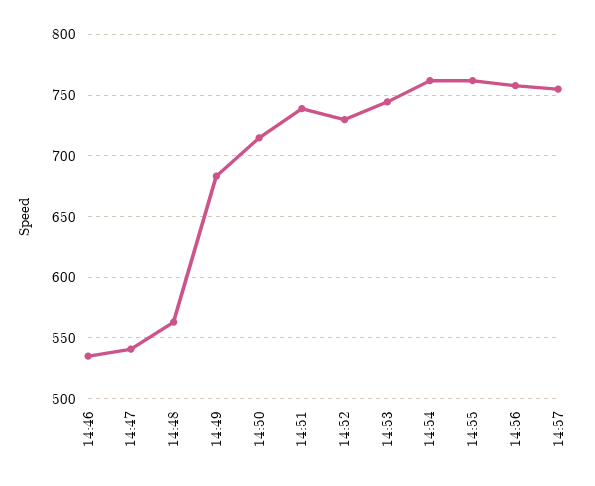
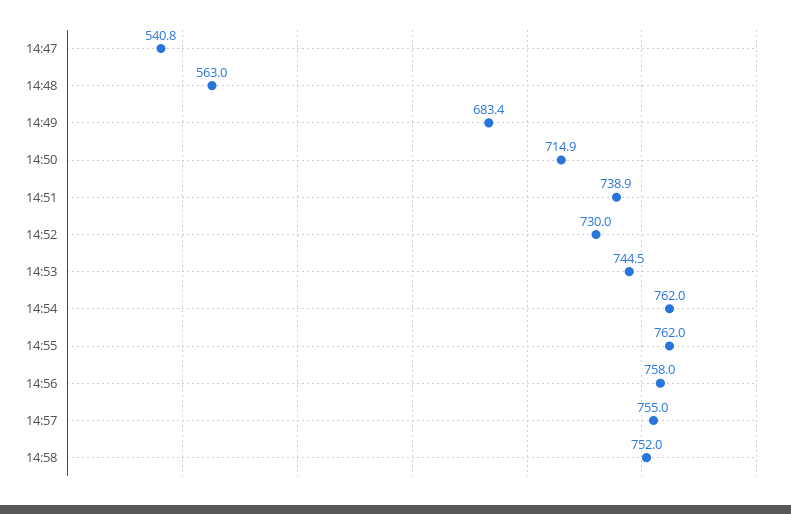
14:46: 535 -> none
14:58: none -> 752

